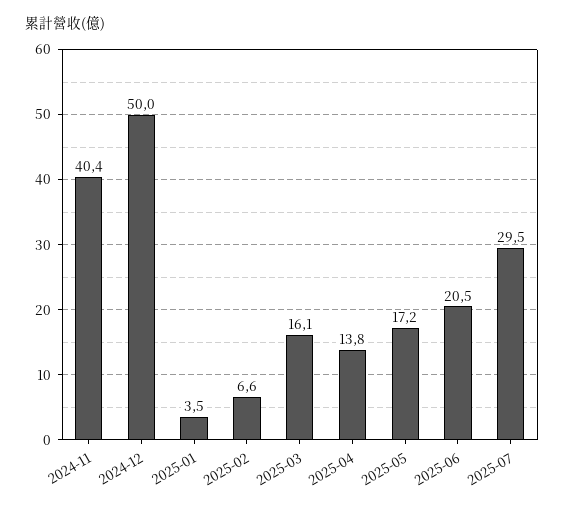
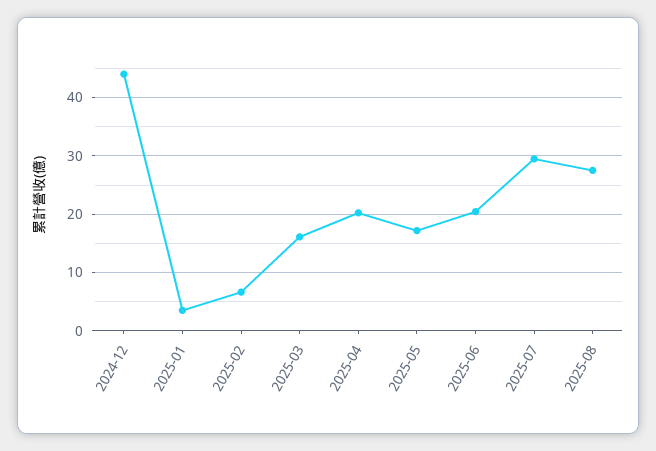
2024-11: 40.4 -> none
2024-12: 50 -> 44
2025-04: 13.8 -> 20
2025-08: none -> 28

